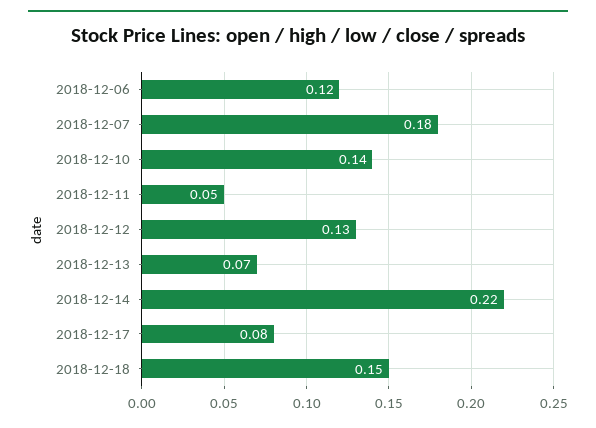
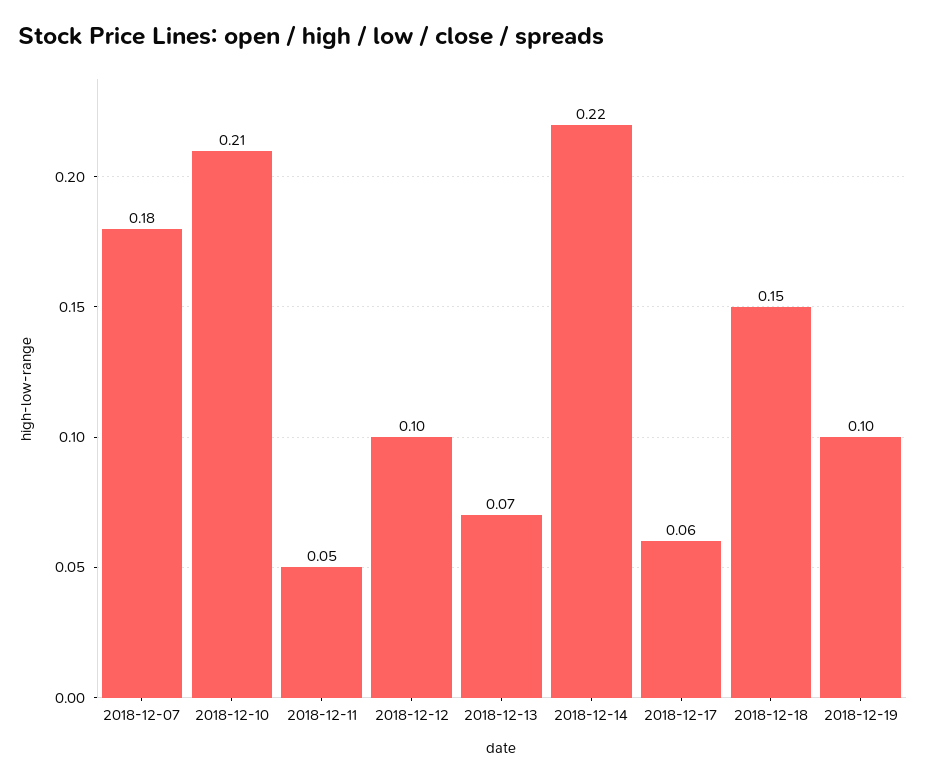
2018-12-06: 0.12 -> none
2018-12-10: 0.14 -> 0.21
2018-12-12: 0.13 -> 0.1
2018-12-17: 0.08 -> 0.06
2018-12-19: none -> 0.1

